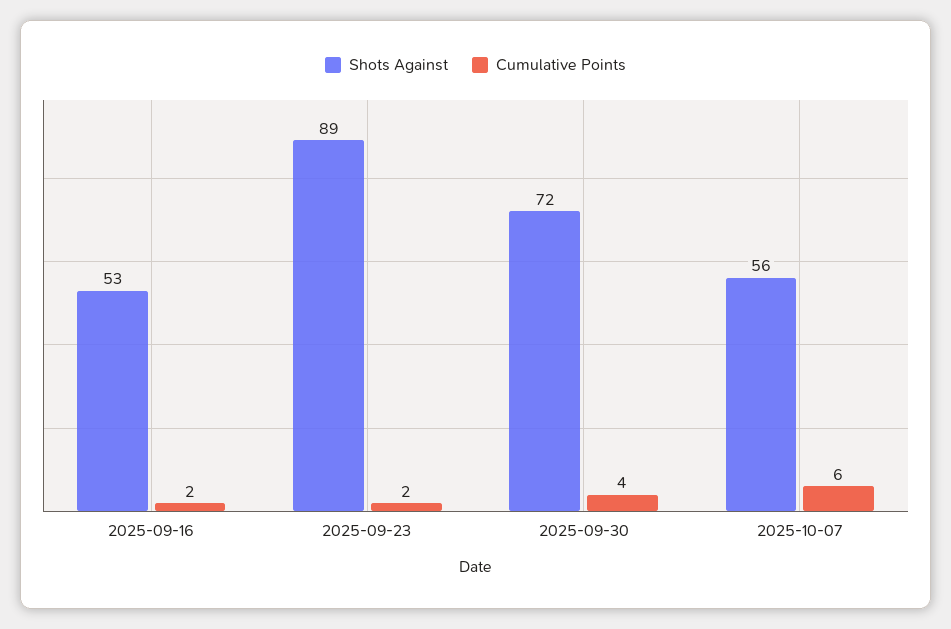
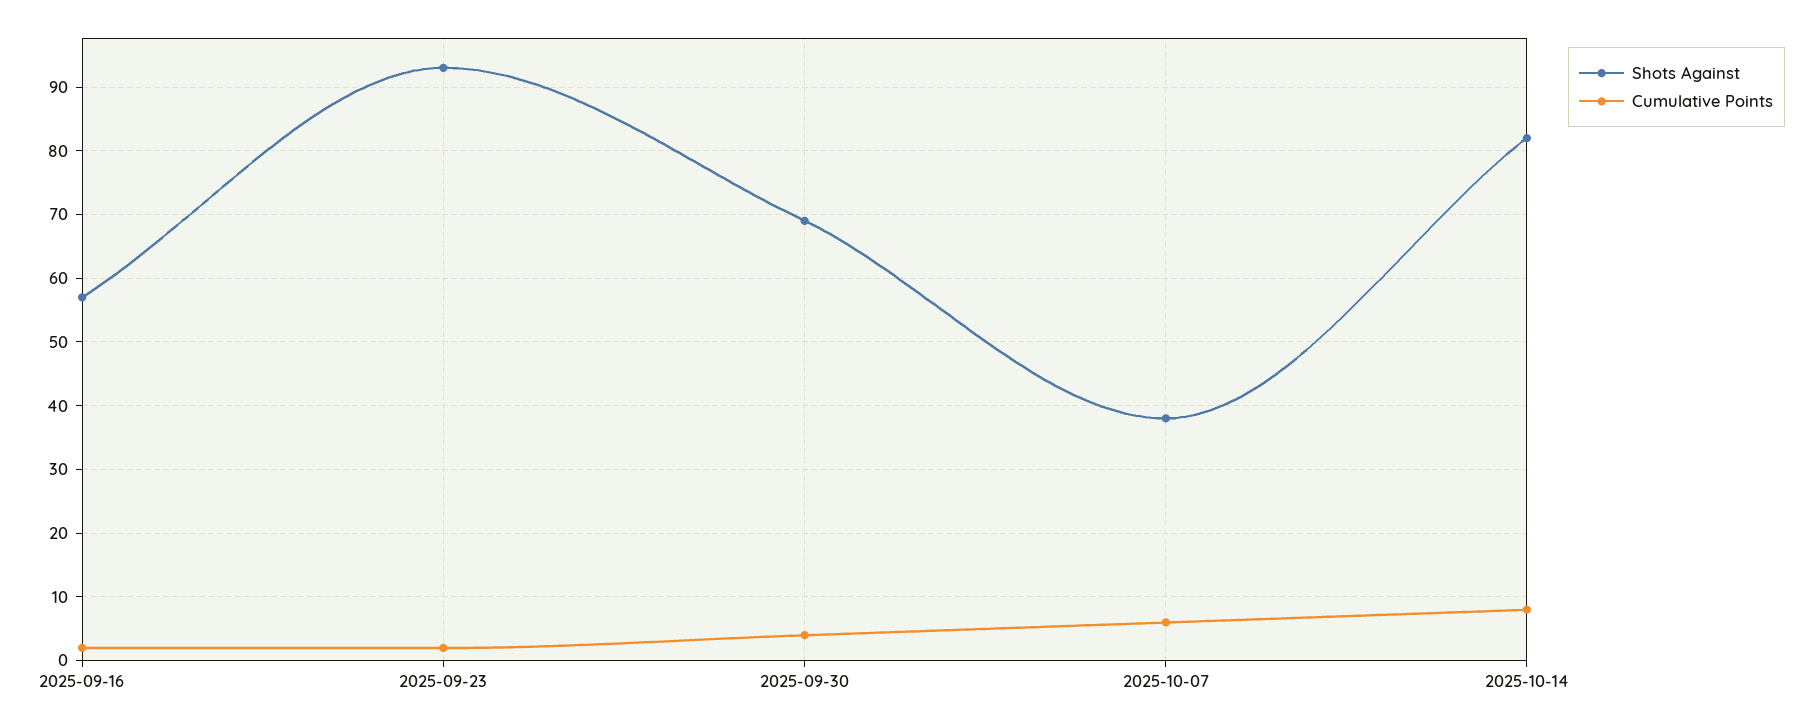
Shots Against, 2025-09-16: 53 -> 57
Shots Against, 2025-09-23: 89 -> 93
Shots Against, 2025-09-30: 72 -> 69
Shots Against, 2025-10-07: 56 -> 38
Shots Against, 2025-10-14: none -> 82
Cumulative Points, 2025-10-14: none -> 8

